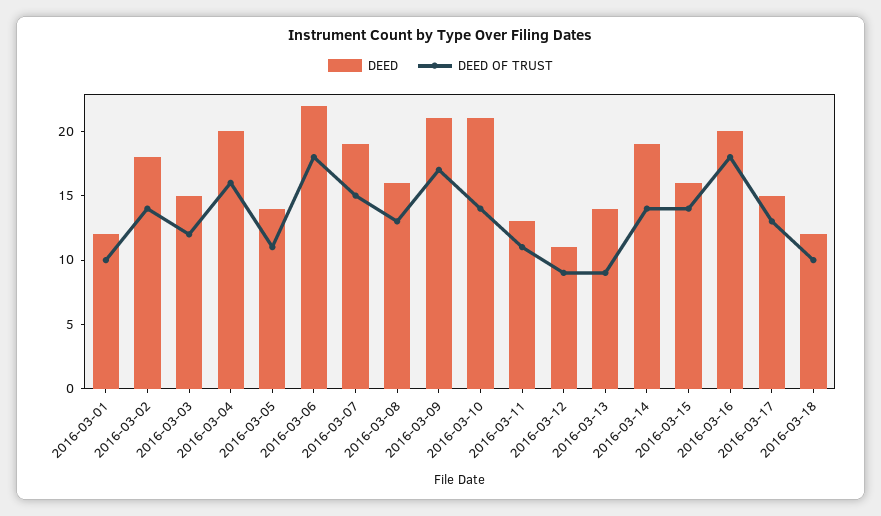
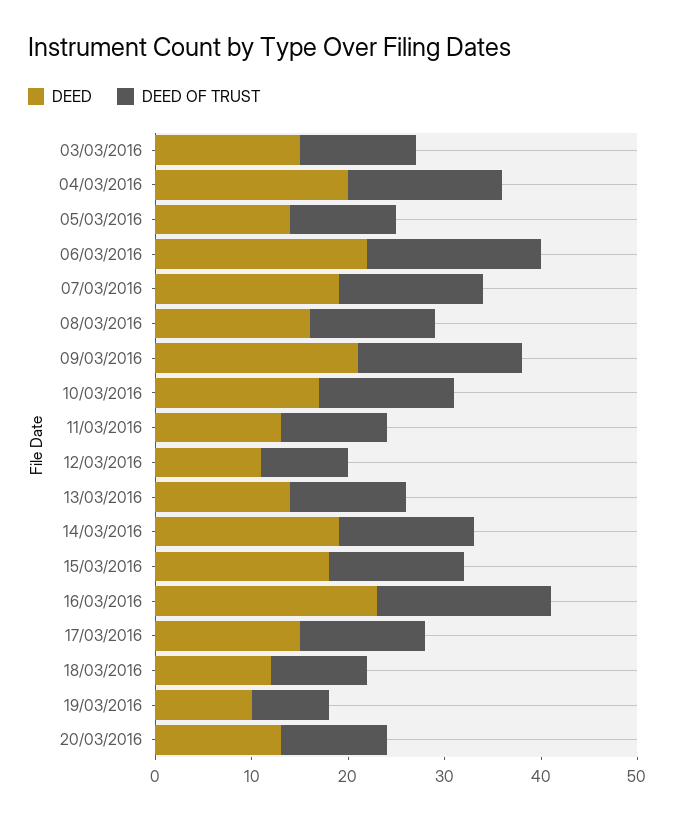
DEED, 2016-03-01: 12 -> none
DEED OF TRUST, 2016-03-01: 10 -> none
DEED, 2016-03-02: 18 -> none
DEED OF TRUST, 2016-03-02: 14 -> none
DEED, 2016-03-10: 21 -> 17
DEED OF TRUST, 2016-03-13: 9 -> 12
DEED, 2016-03-15: 16 -> 18
DEED, 2016-03-16: 20 -> 23
DEED, 19/03/2016: none -> 10
DEED OF TRUST, 19/03/2016: none -> 8
DEED, 20/03/2016: none -> 13
DEED OF TRUST, 20/03/2016: none -> 11

